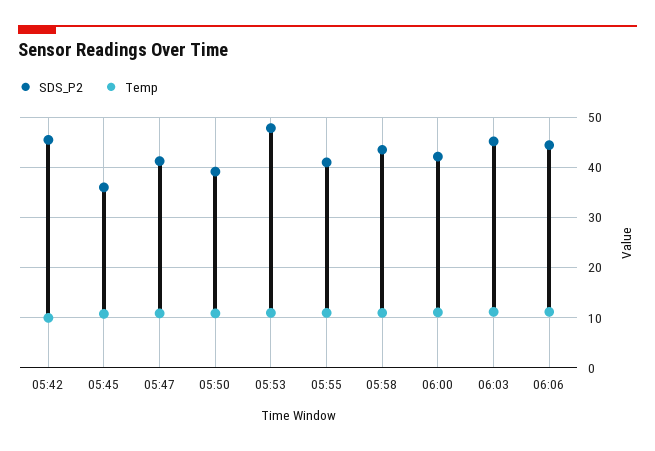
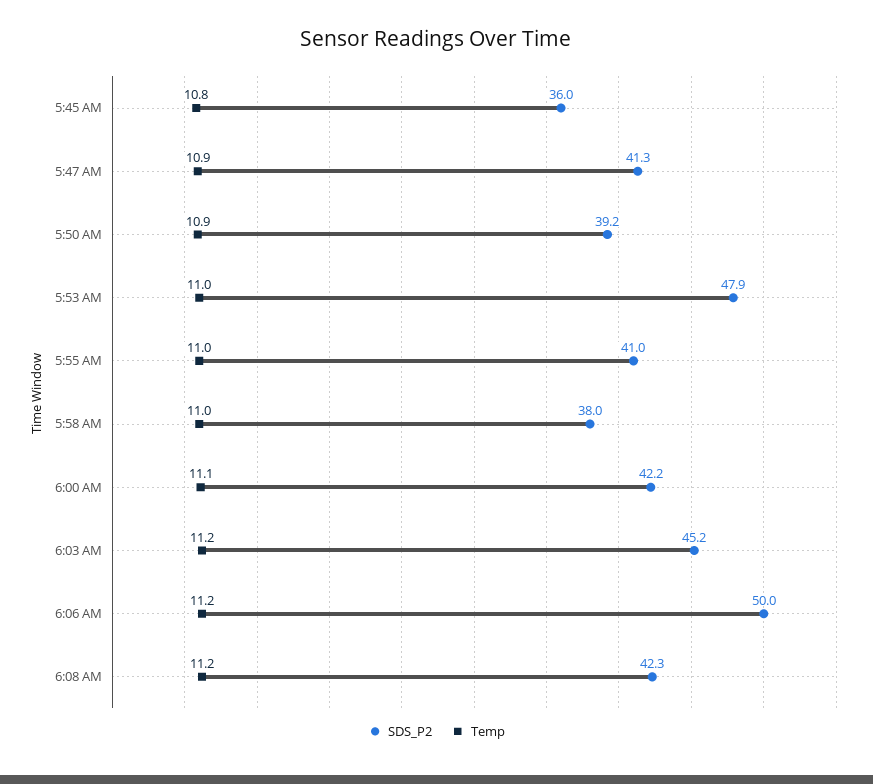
SDS_P2, 05:42: 46 -> none
Temp, 05:42: 10 -> none
SDS_P2, 05:58: 44 -> 38
SDS_P2, 06:06: 44 -> 50
SDS_P2, 6:08 AM: none -> 42.3
Temp, 6:08 AM: none -> 11.2

